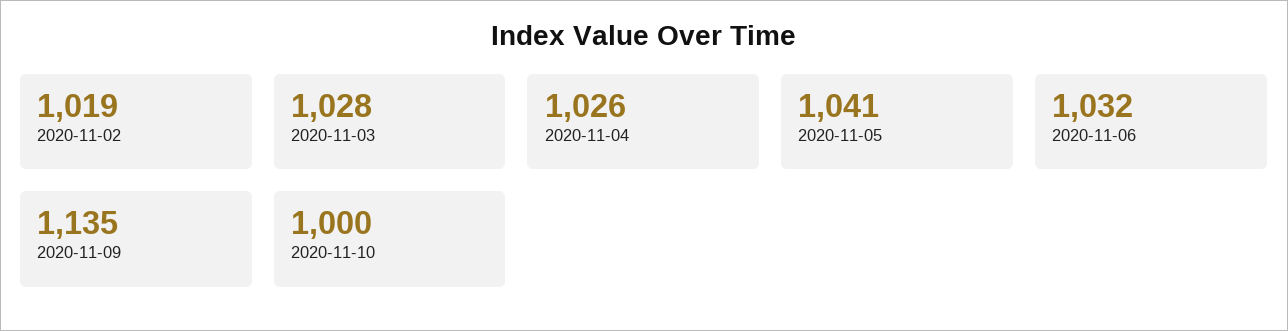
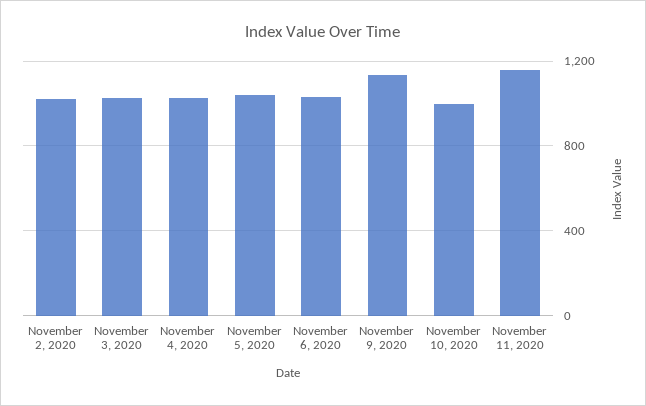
November 11, 2020: none -> 1150

